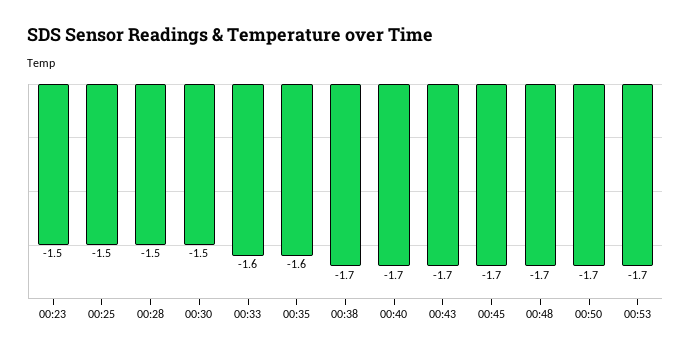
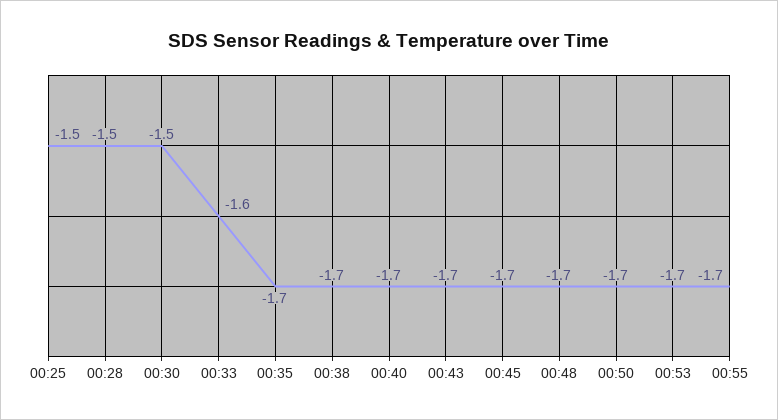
00:23: -1.5 -> none
00:35: -1.6 -> -1.7
00:55: none -> -1.7

